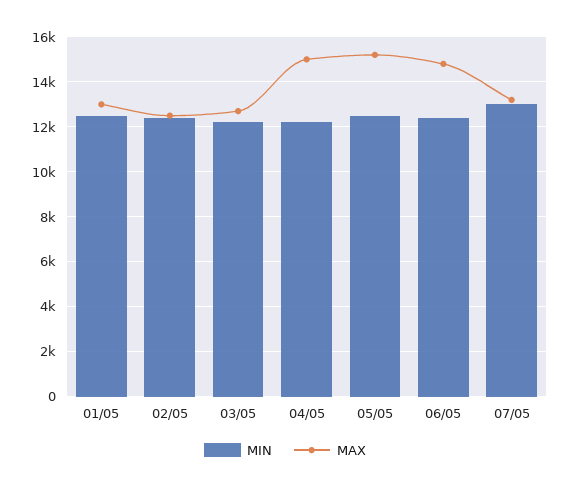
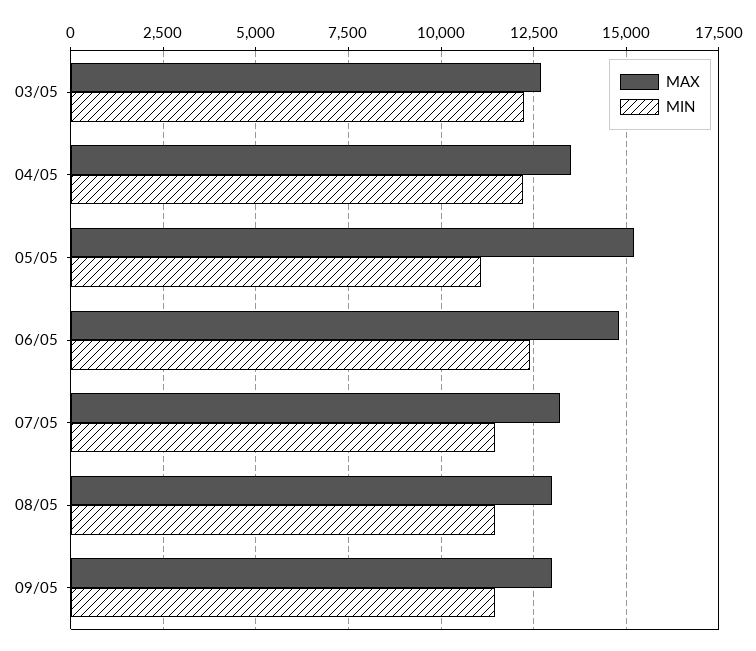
MIN, 01/05: 12500 -> none
MAX, 01/05: 13000 -> none
MIN, 02/05: 12500 -> none
MAX, 02/05: 12500 -> none
MAX, 04/05: 15000 -> 13500
MIN, 05/05: 12500 -> 11000
MIN, 07/05: 13000 -> 11500
MAX, 08/05: none -> 13000
MIN, 08/05: none -> 11500
MAX, 09/05: none -> 13000
MIN, 09/05: none -> 11500

